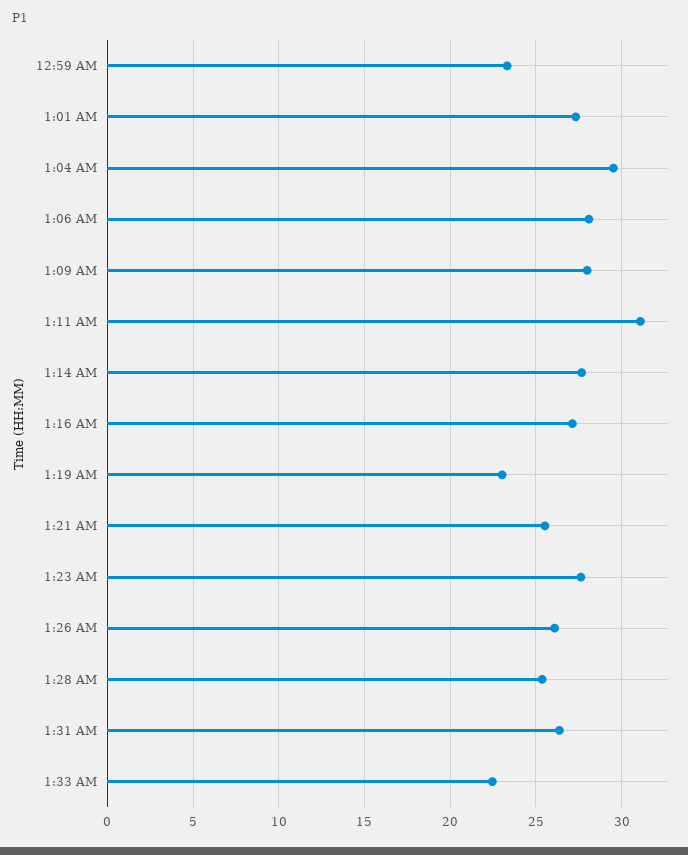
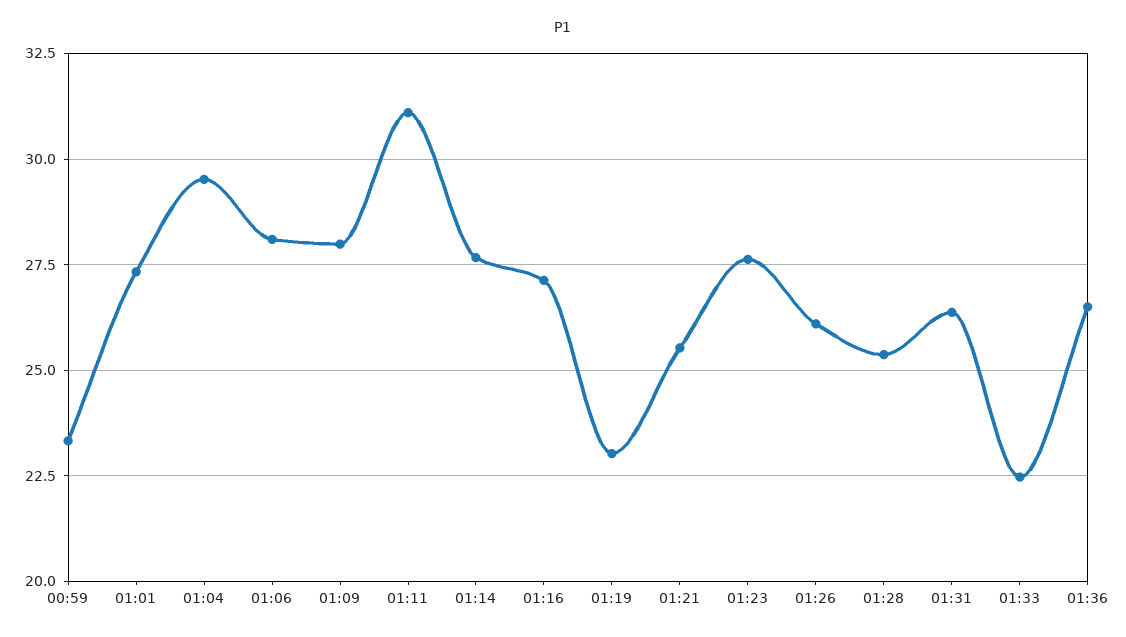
01:36: none -> 26.5

